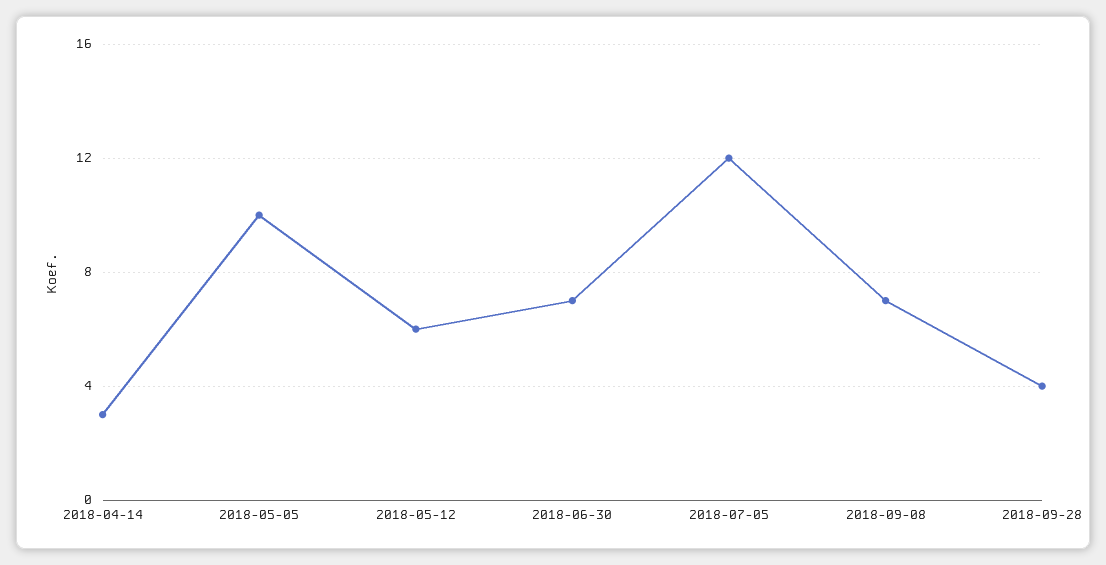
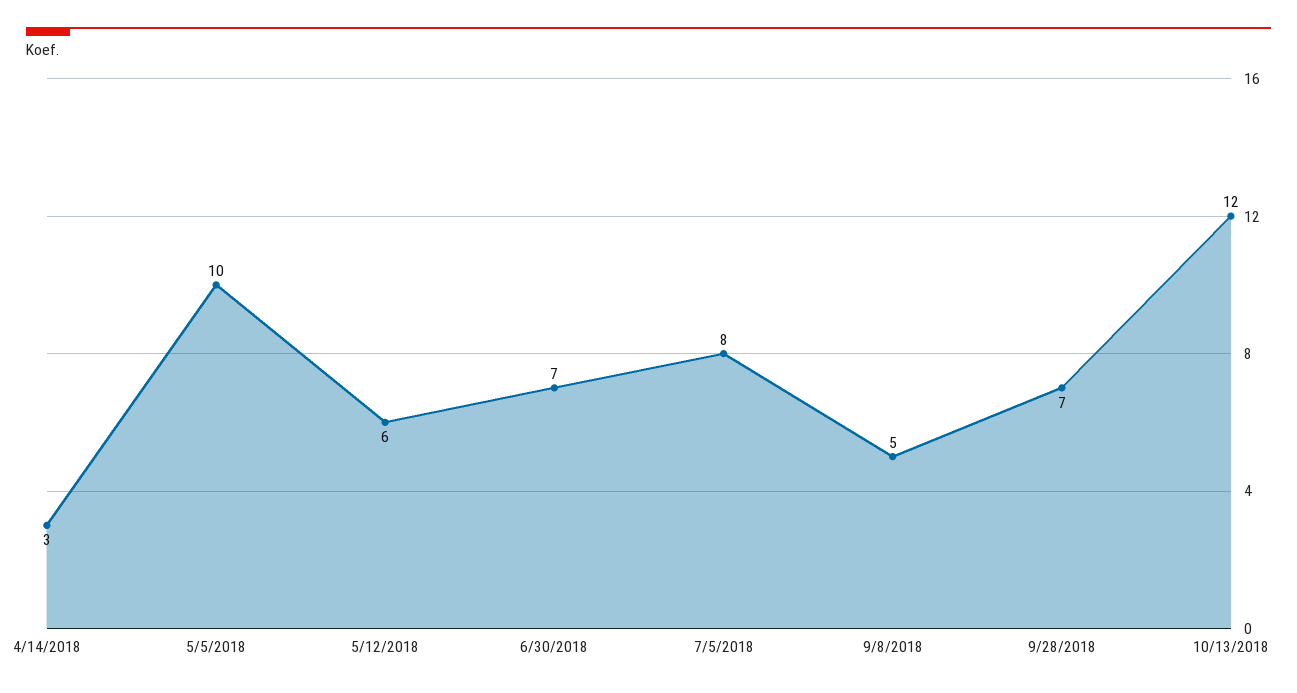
2018-07-05: 12 -> 8
2018-09-08: 7 -> 5
2018-09-28: 4 -> 7
10/13/2018: none -> 12

